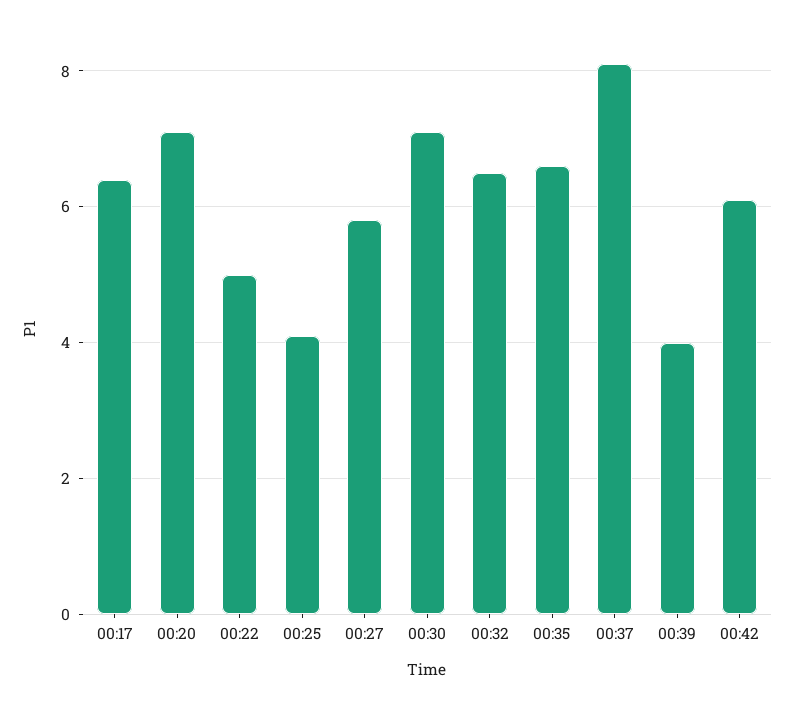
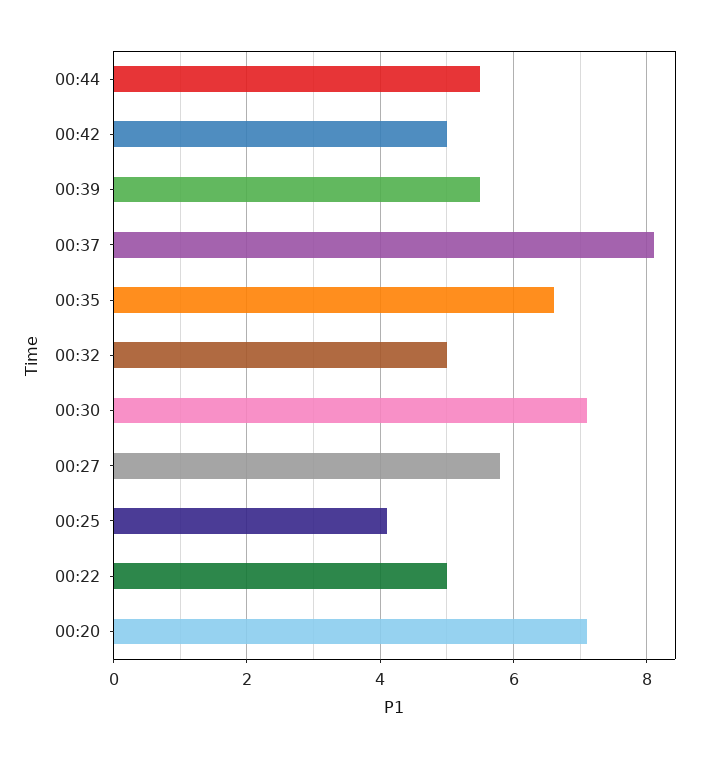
00:17: 6.5 -> none
00:32: 6.5 -> 5
00:39: 4 -> 5.5
00:42: 6 -> 5
00:44: none -> 5.5

